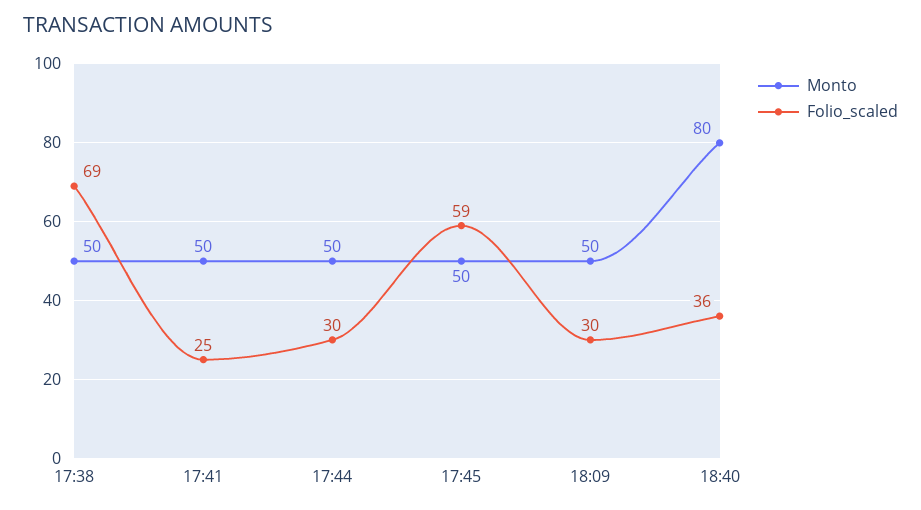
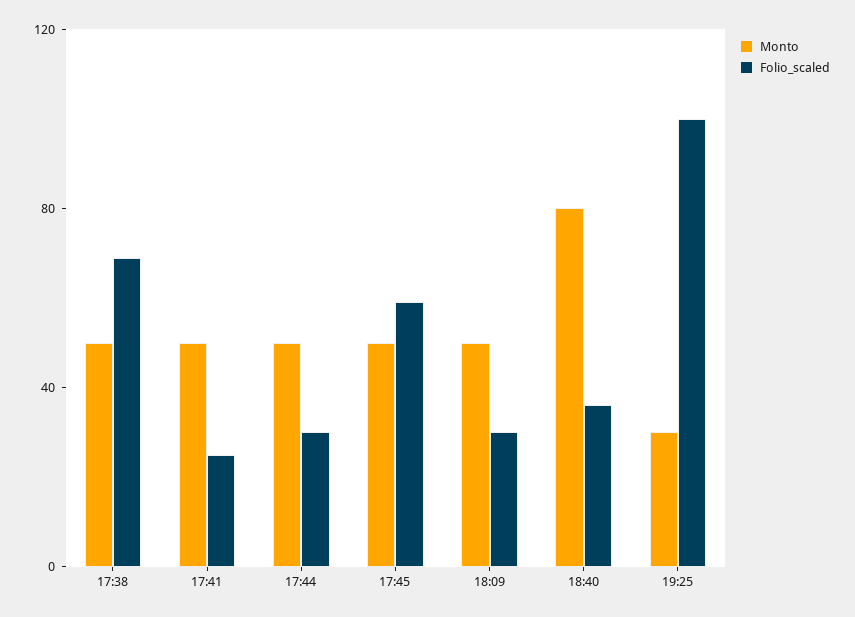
Monto, 19:25: none -> 30
Folio_scaled, 19:25: none -> 100

